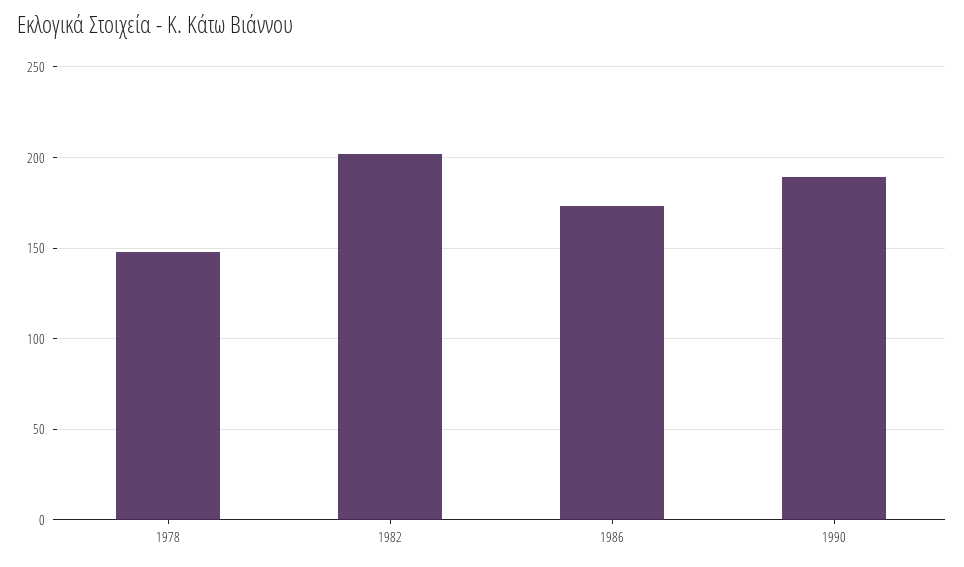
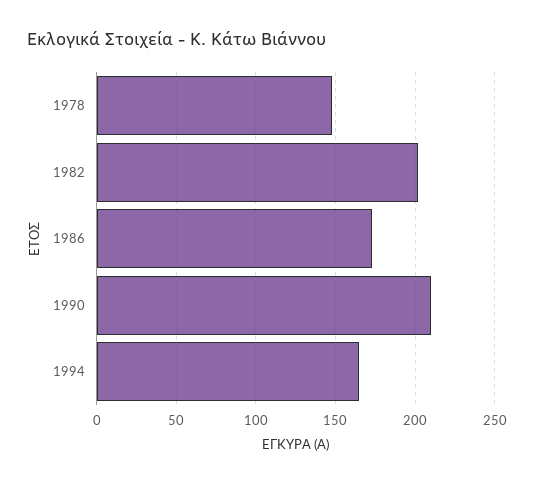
1990: 190 -> 210
1994: none -> 165

